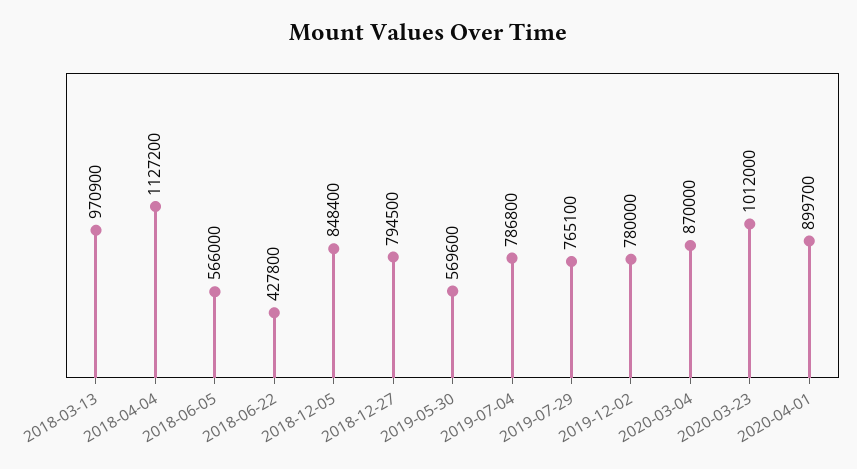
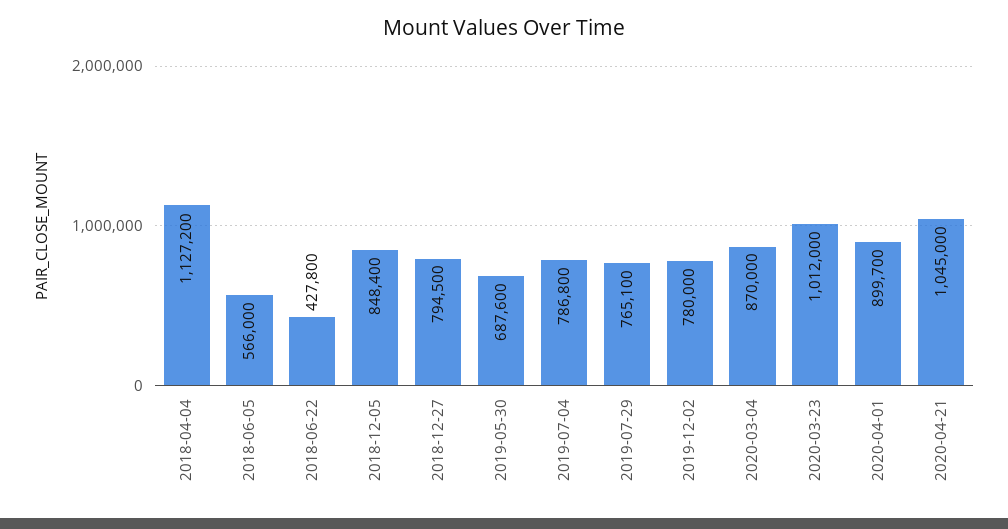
2018-03-13: 970900 -> none
2019-05-30: 569600 -> 687600
2020-04-21: none -> 1045000

